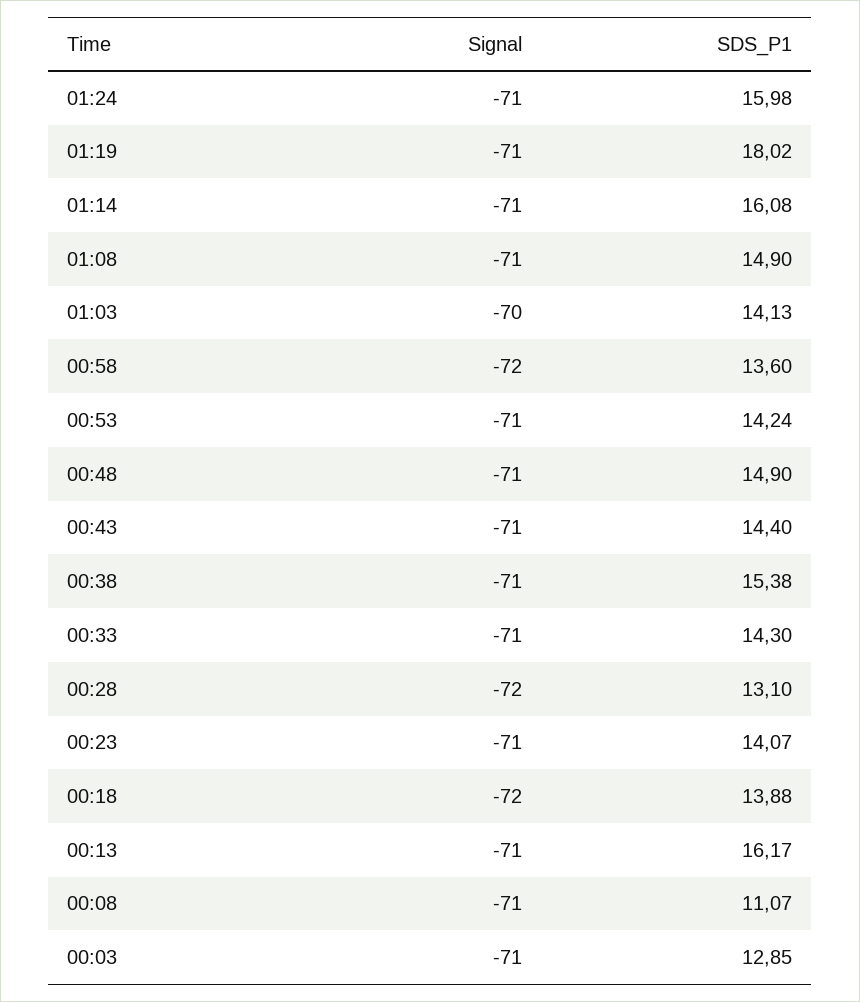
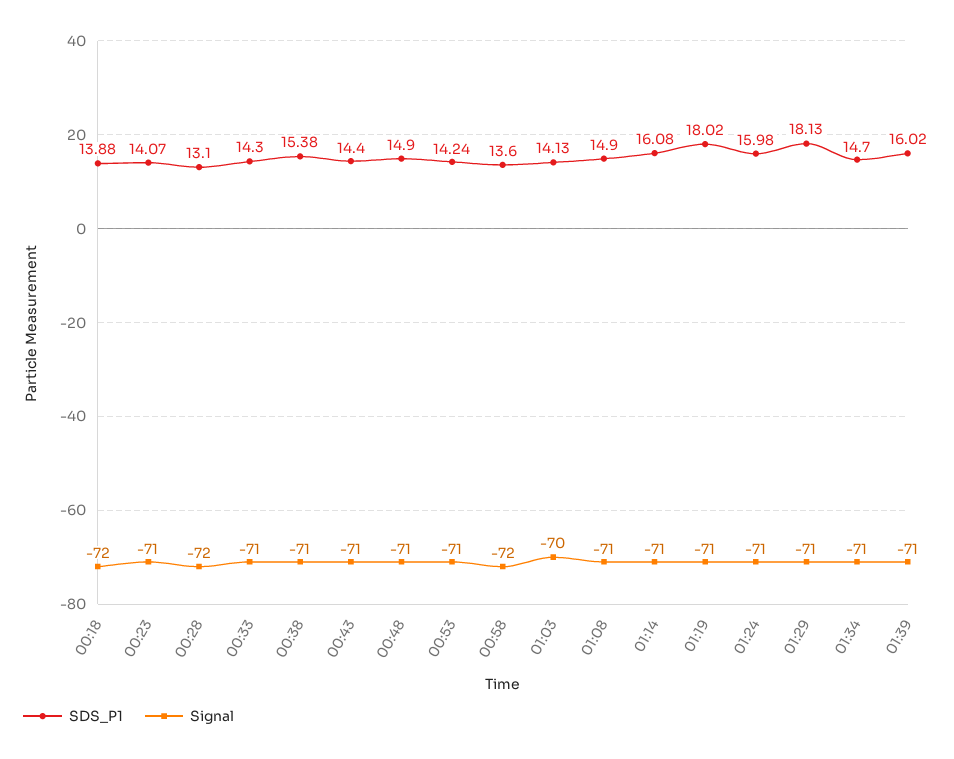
Signal, 00:13: -71 -> none
SDS_P1, 00:13: 16.17 -> none
Signal, 00:08: -71 -> none
SDS_P1, 00:08: 11.07 -> none
Signal, 00:03: -71 -> none
SDS_P1, 00:03: 12.85 -> none
SDS_P1, 01:29: none -> 18.13
Signal, 01:29: none -> -71
SDS_P1, 01:34: none -> 14.7
Signal, 01:34: none -> -71
SDS_P1, 01:39: none -> 16.02
Signal, 01:39: none -> -71

